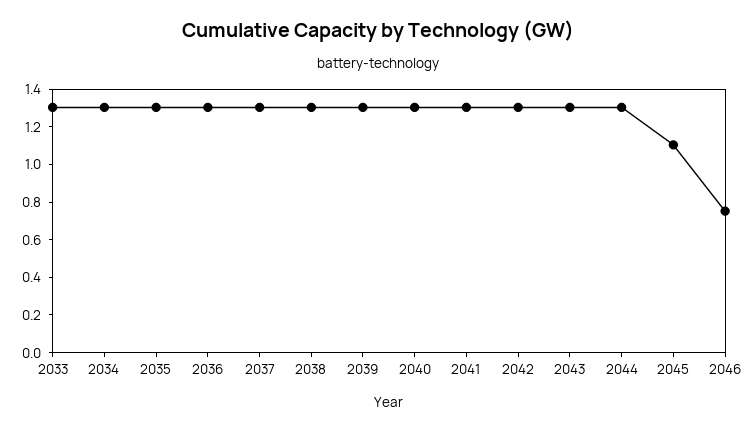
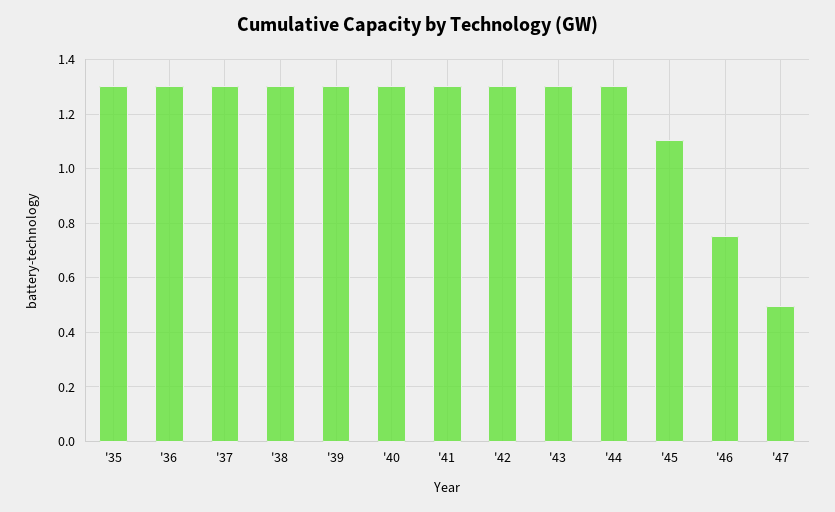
2033: 1.3 -> none
2034: 1.3 -> none
'47: none -> 0.5

